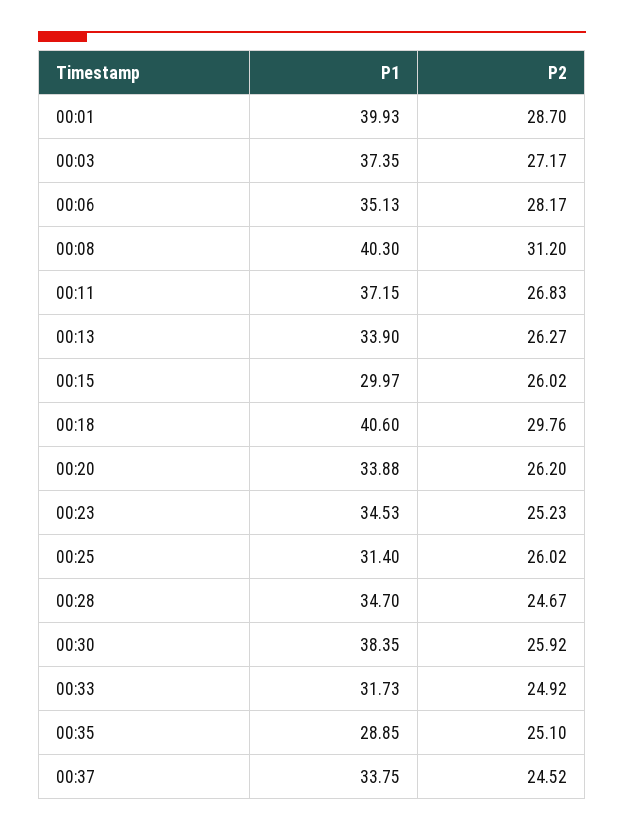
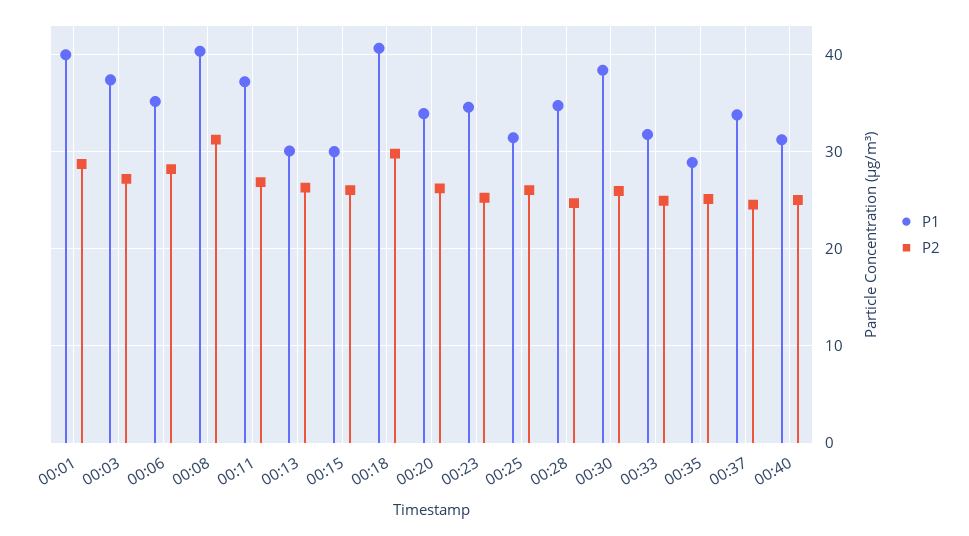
P1, 00:13: 33.9 -> 30
P1, 00:40: none -> 31
P2, 00:40: none -> 25

